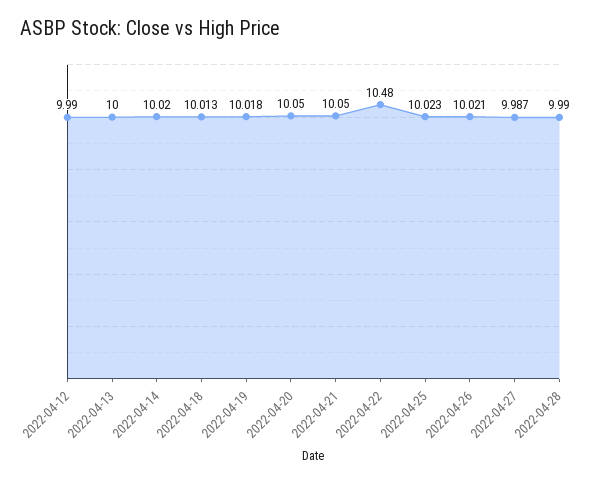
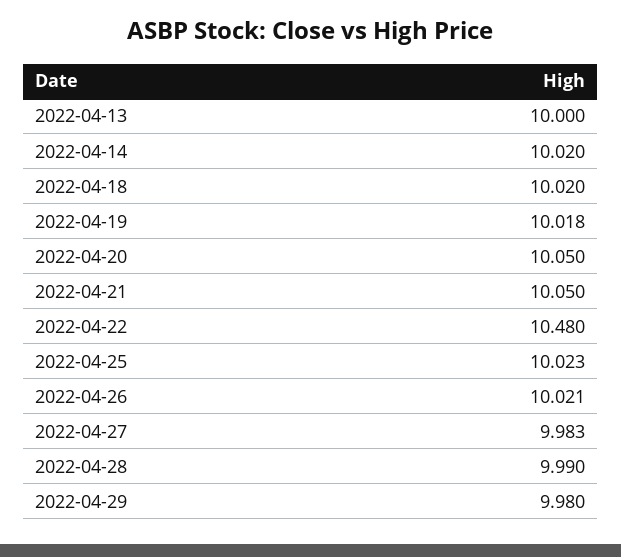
2022-04-12: 9.99 -> none
2022-04-18: 10.013 -> 10.02
2022-04-27: 9.987 -> 9.983
2022-04-29: none -> 9.98

